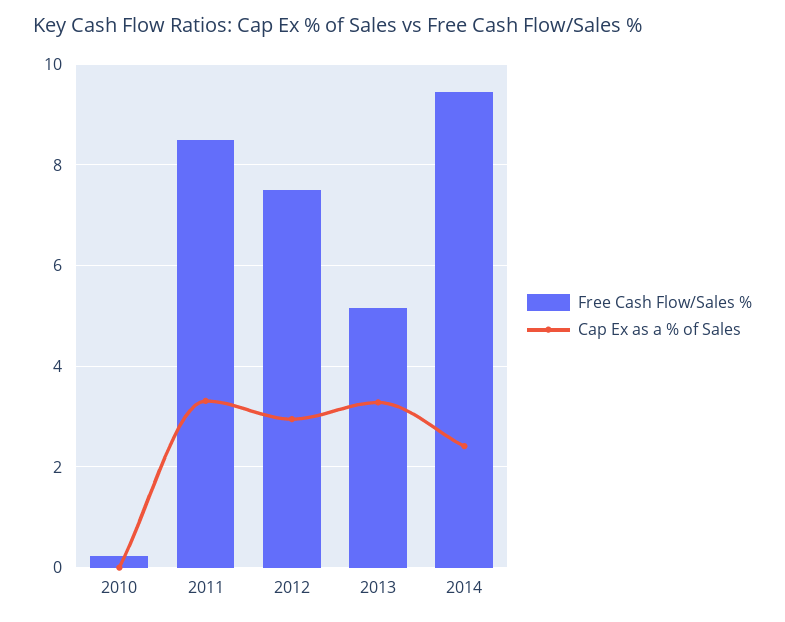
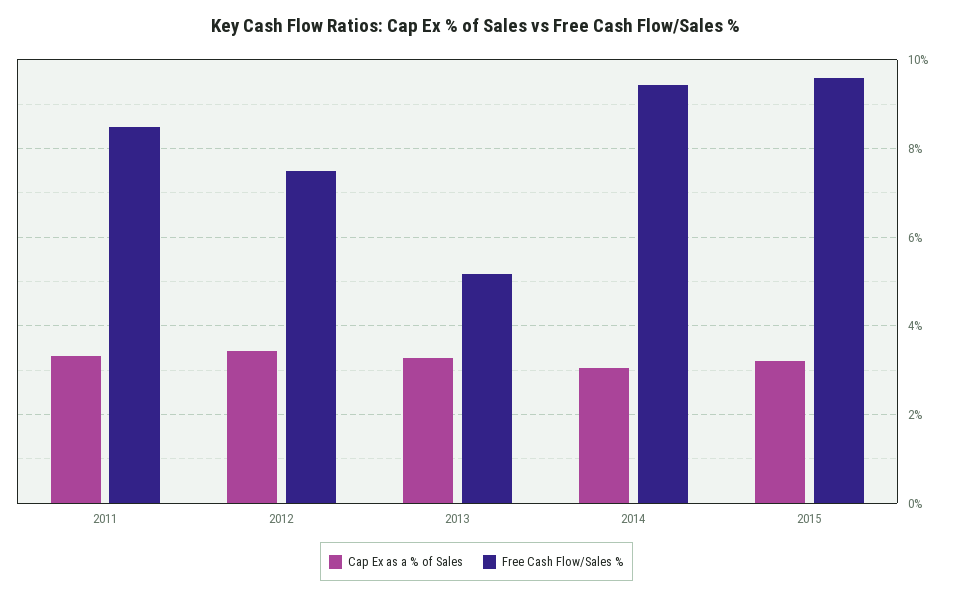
Free Cash Flow/Sales %, 2010: 0.2 -> none
Cap Ex as a % of Sales, 2010: 0 -> none
Cap Ex as a % of Sales, 2012: 3 -> 3.4
Cap Ex as a % of Sales, 2014: 2.4 -> 3
Cap Ex as a % of Sales, 2015: none -> 3.2
Free Cash Flow/Sales %, 2015: none -> 9.6

